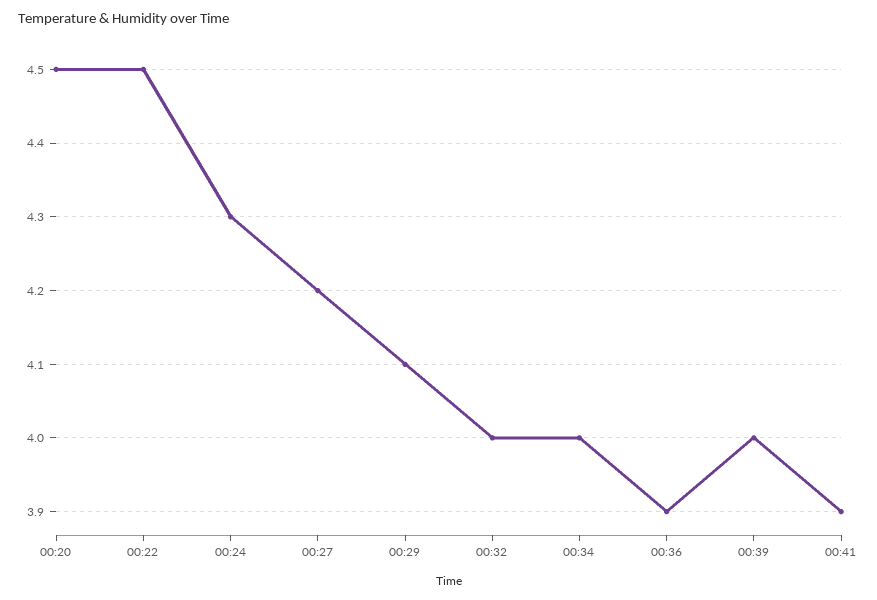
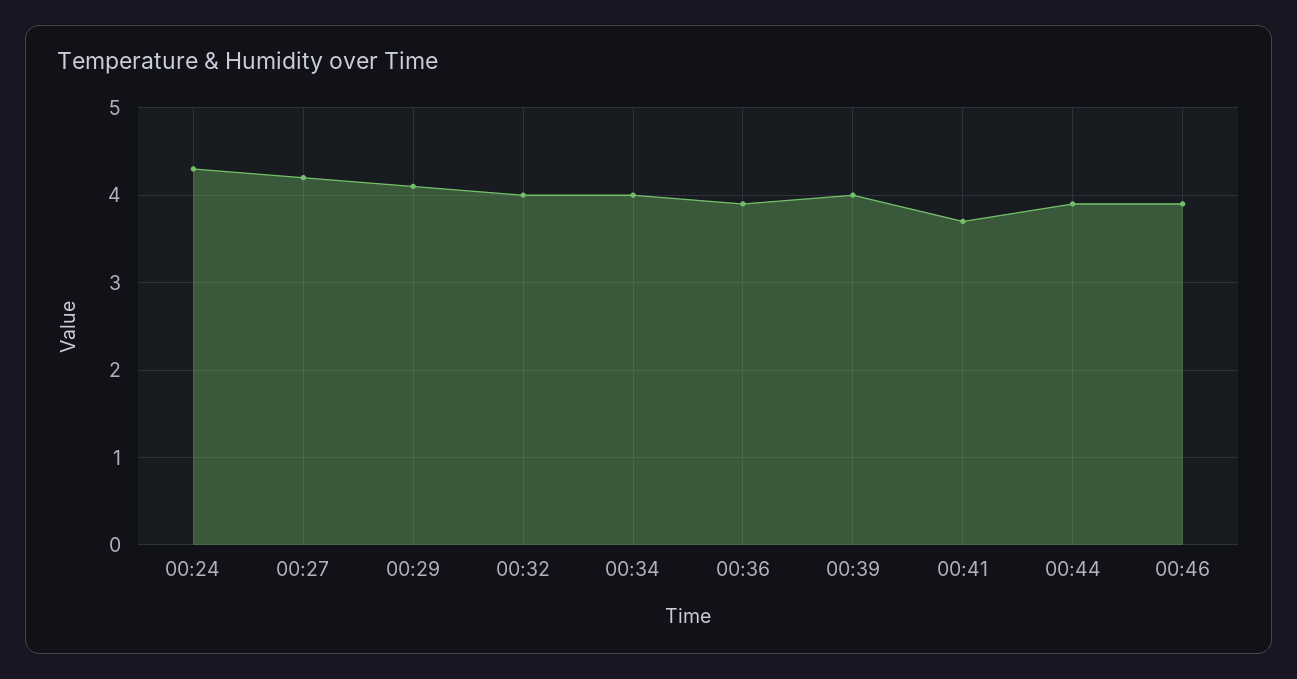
00:20: 4.5 -> none
00:22: 4.5 -> none
00:41: 3.9 -> 3.7
00:44: none -> 3.9
00:46: none -> 3.9

